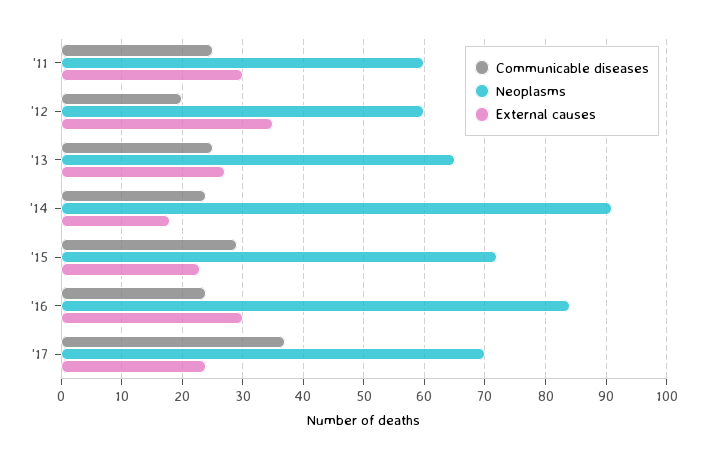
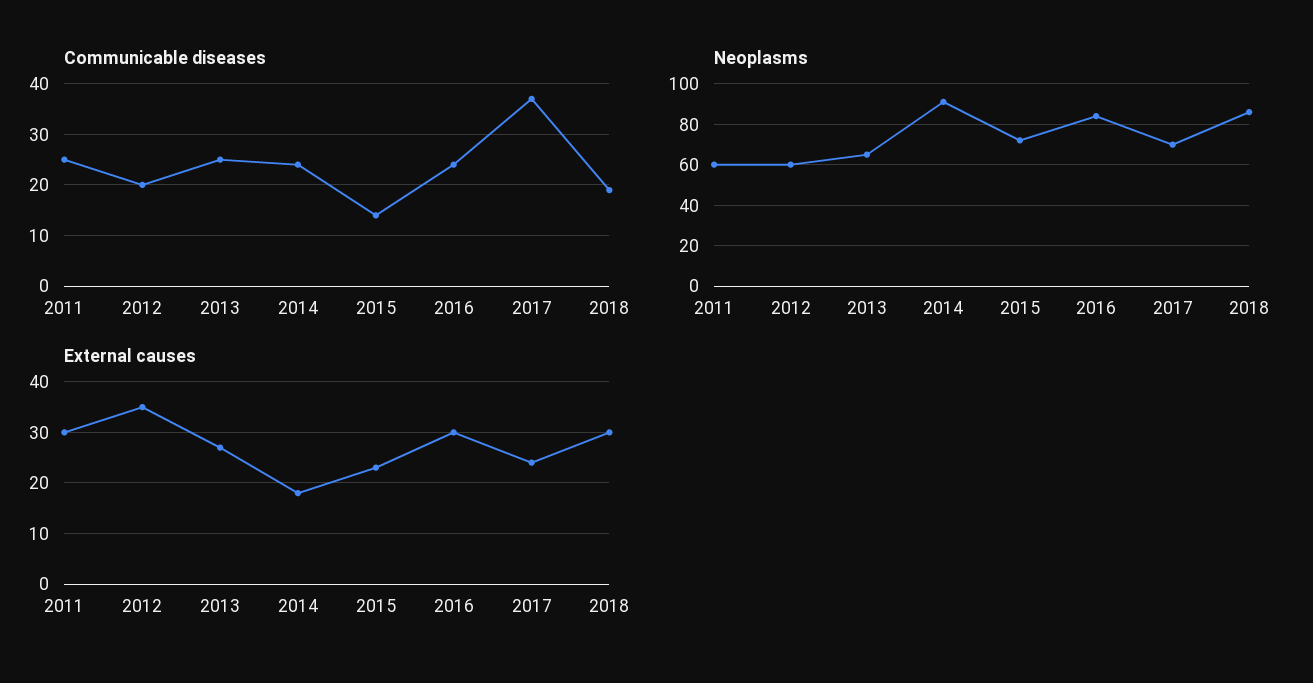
Communicable diseases, '15: 29 -> 15
Communicable diseases, 2018: none -> 20
Neoplasms, 2018: none -> 85
External causes, 2018: none -> 30

